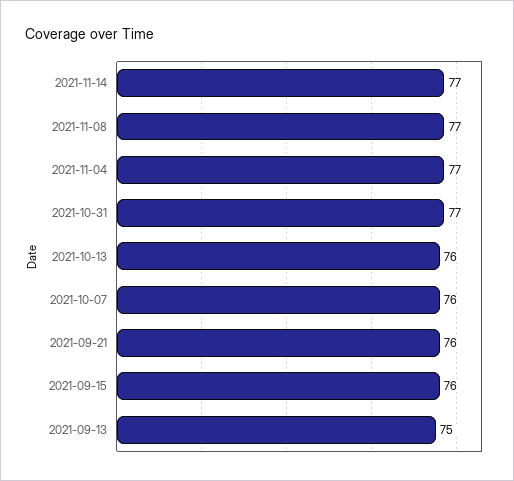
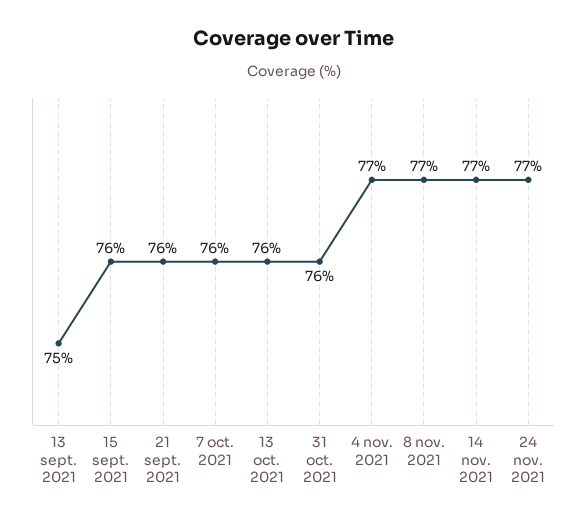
2021-10-31: 77 -> 76
24 nov. 2021: none -> 77

